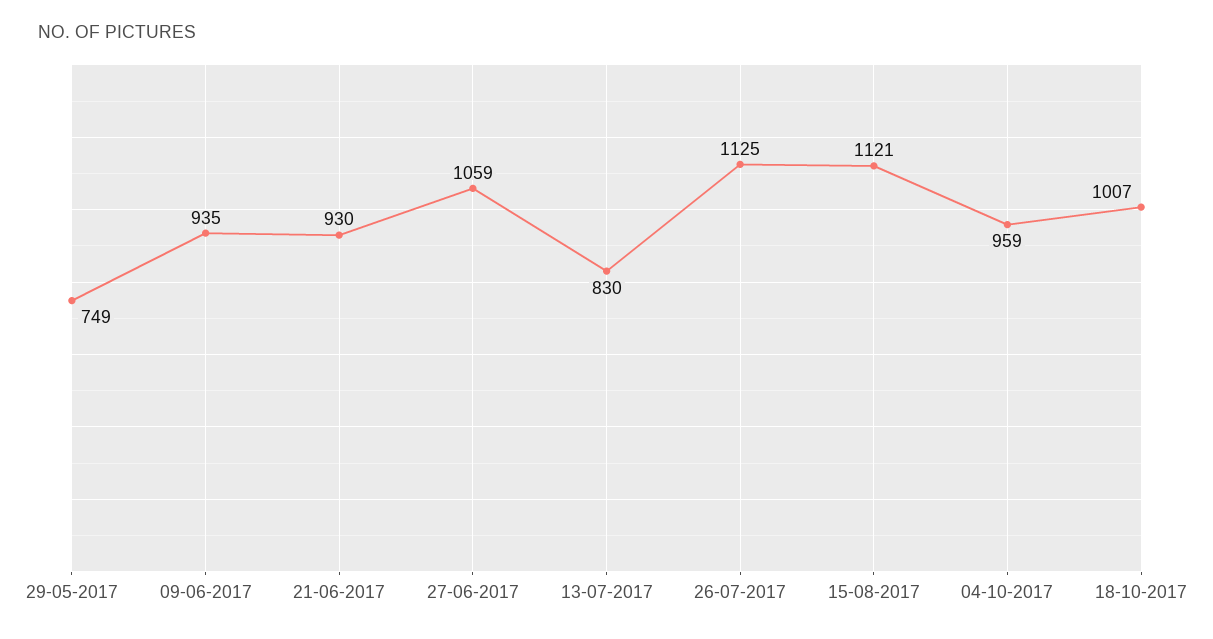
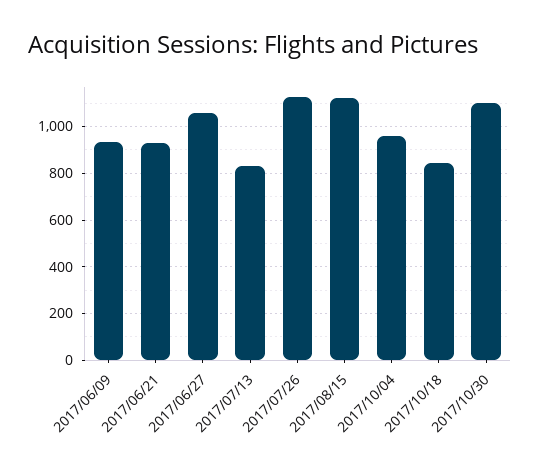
29-05-2017: 749 -> none
18-10-2017: 1007 -> 850
2017/10/30: none -> 1100

